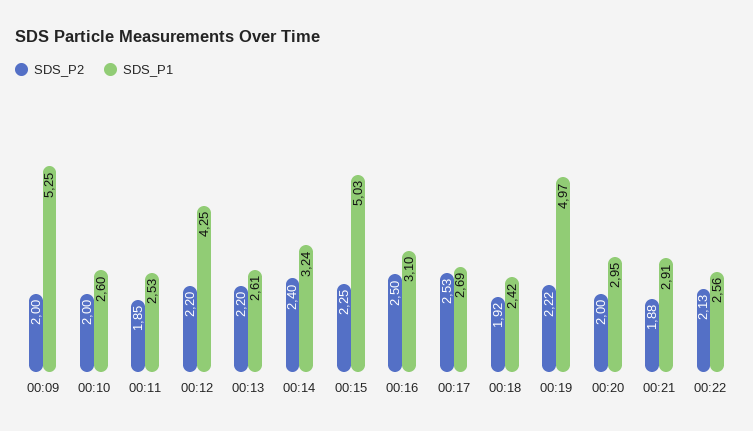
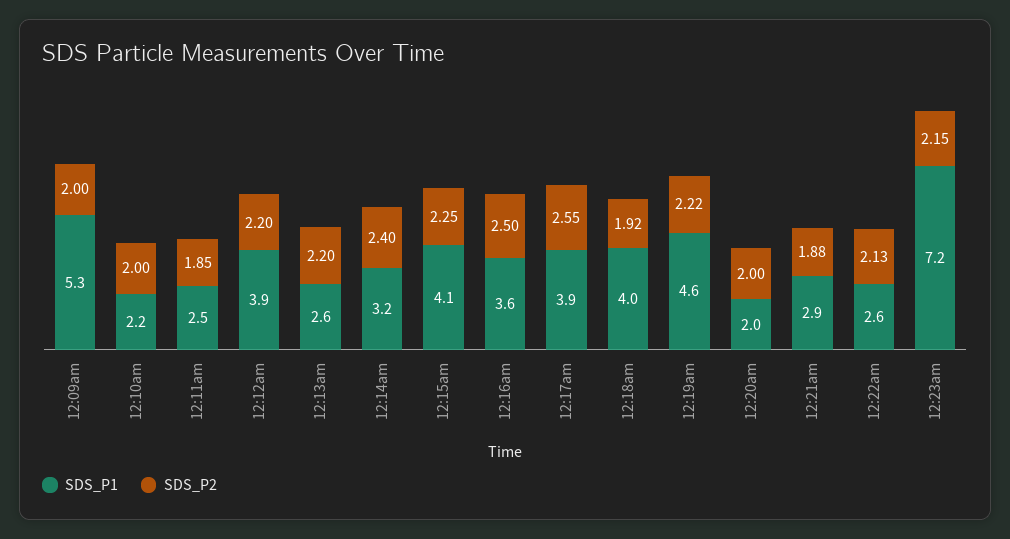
SDS_P1, 00:10: 2.6 -> 2.2
SDS_P1, 00:12: 4.25 -> 3.9
SDS_P1, 00:15: 5.03 -> 4.1
SDS_P1, 00:16: 3.1 -> 3.6
SDS_P2, 00:17: 2.53 -> 2.55
SDS_P1, 00:17: 2.69 -> 3.9
SDS_P1, 00:18: 2.42 -> 4
SDS_P1, 00:19: 4.97 -> 4.6
SDS_P1, 00:20: 2.95 -> 2
SDS_P1, 12:23am: none -> 7.2
SDS_P2, 12:23am: none -> 2.15

